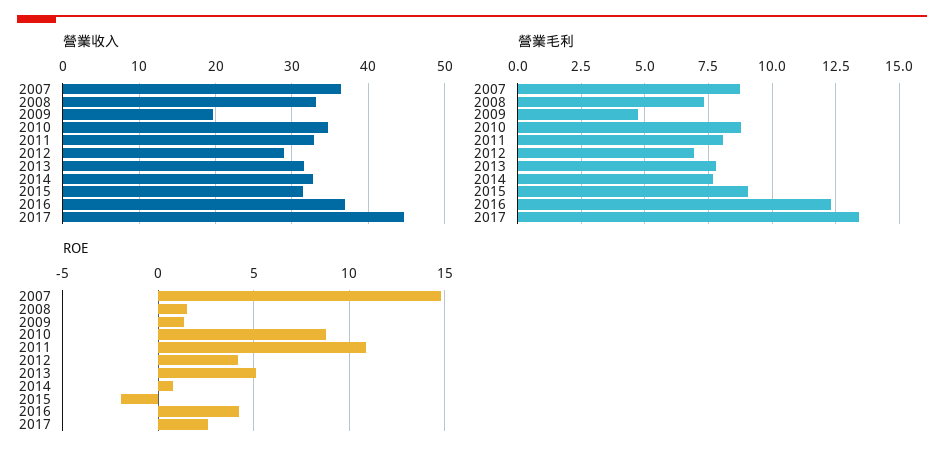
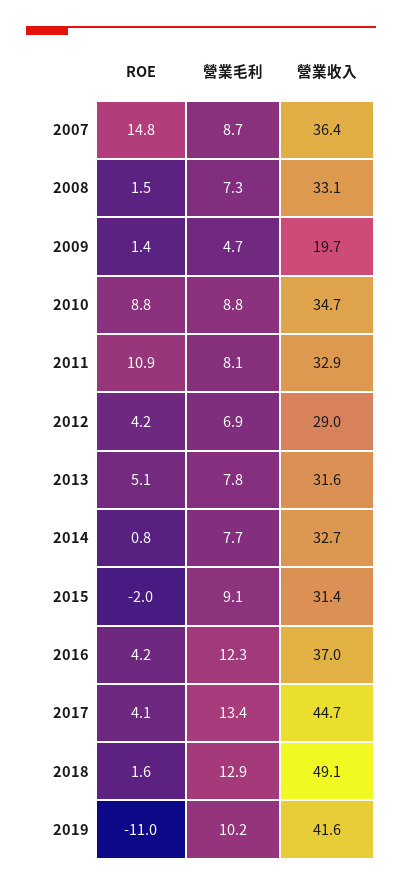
ROE, 2017: 2.5 -> 4.1
ROE, 2018: none -> 1.6
營業毛利, 2018: none -> 12.9
營業收入, 2018: none -> 49.1
ROE, 2019: none -> -11
營業毛利, 2019: none -> 10.2
營業收入, 2019: none -> 41.6

